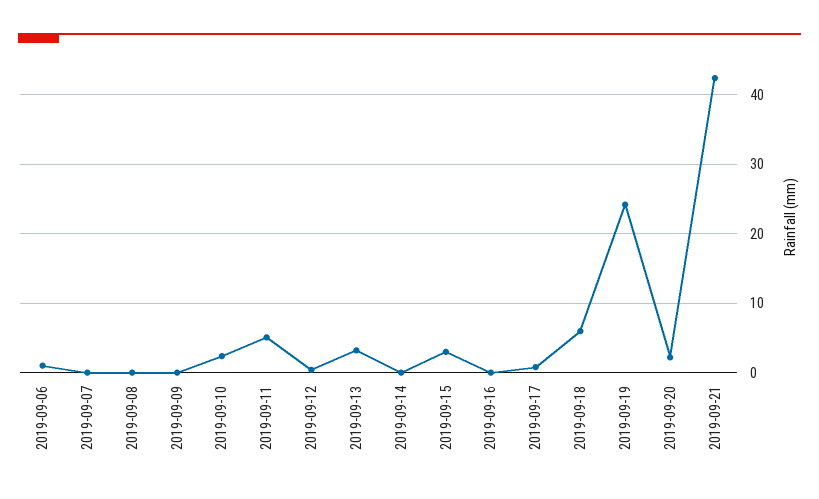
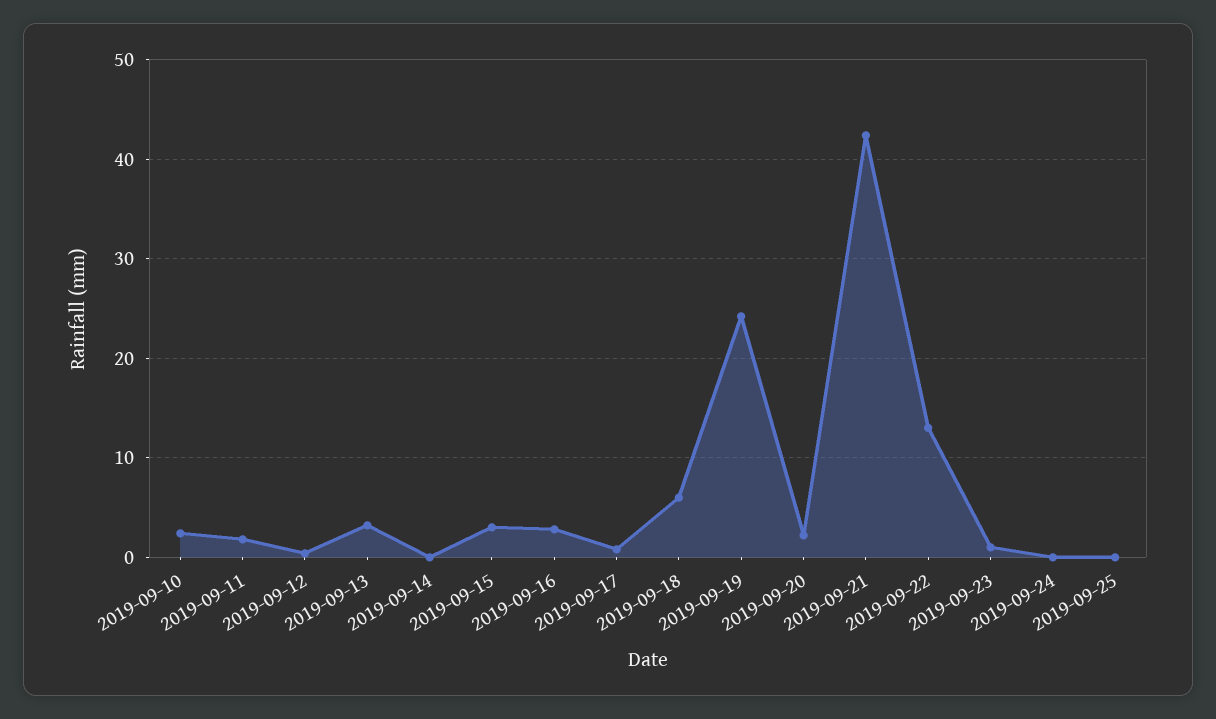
2019-09-06: 1 -> none
2019-09-07: 0 -> none
2019-09-08: 0 -> none
2019-09-09: 0 -> none
2019-09-11: 5 -> 2
2019-09-16: 0 -> 3
2019-09-22: none -> 13
2019-09-23: none -> 1
2019-09-24: none -> 0
2019-09-25: none -> 0

